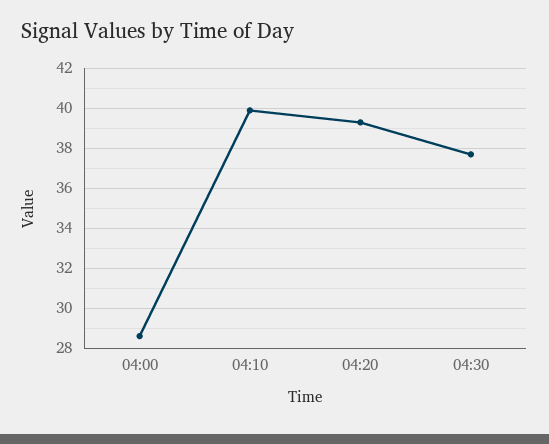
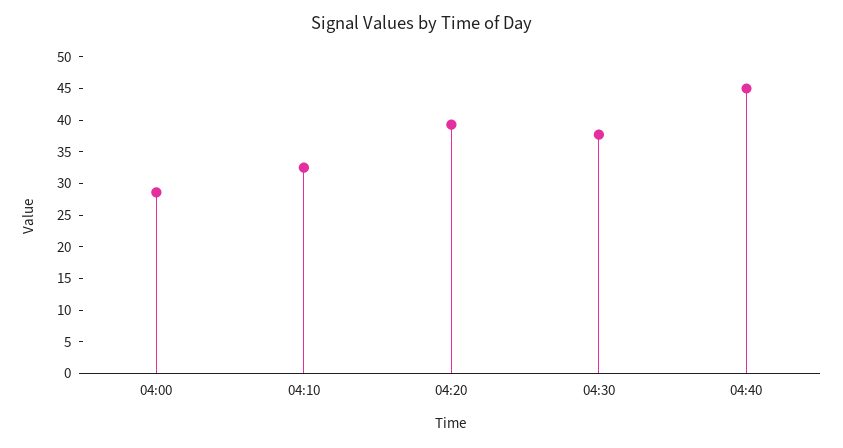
04:10: 40 -> 32.5
04:40: none -> 45

